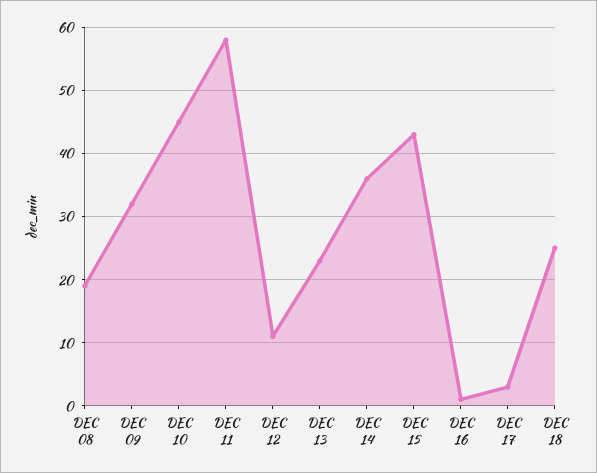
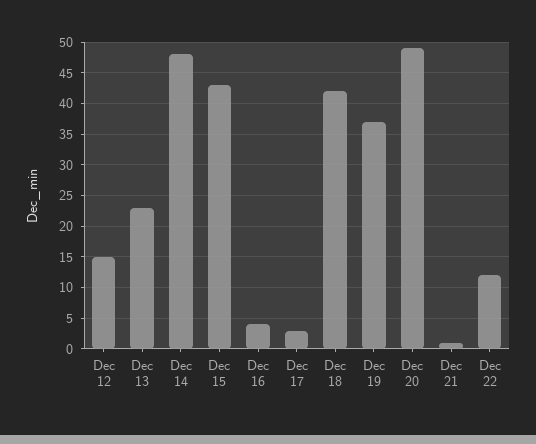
DEC 08: 19 -> none
DEC 09: 32 -> none
DEC 10: 45 -> none
DEC 11: 58 -> none
DEC 12: 11 -> 15
DEC 14: 36 -> 48
DEC 16: 1 -> 4
DEC 18: 25 -> 42
Dec 19: none -> 37
Dec 20: none -> 49
Dec 21: none -> 1
Dec 22: none -> 12

